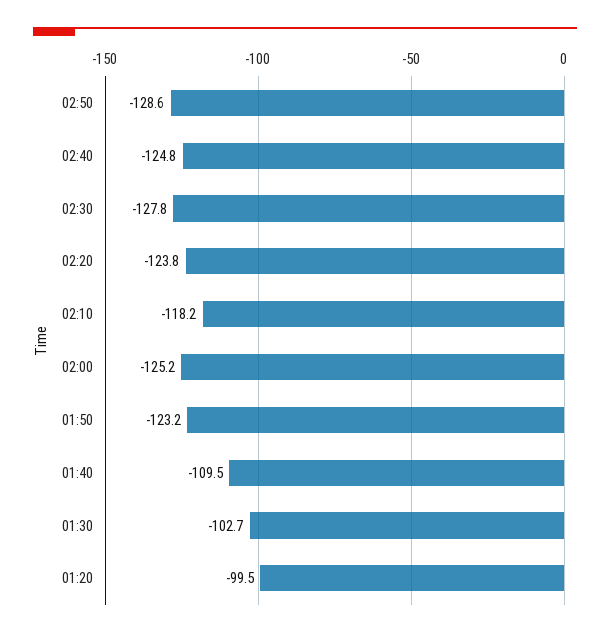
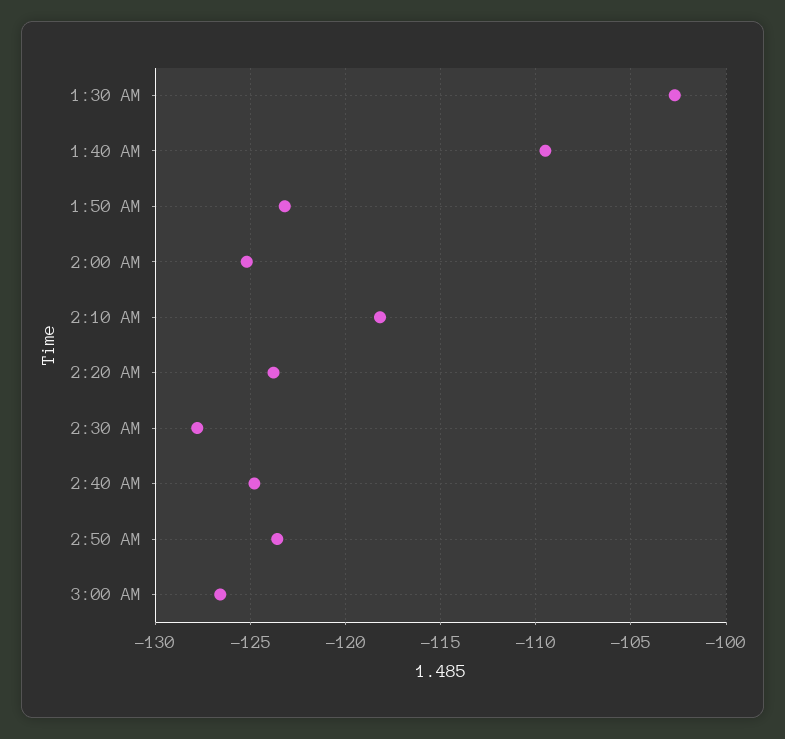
02:50: -128.6 -> -123.5
01:20: -99.5 -> none
3:00 AM: none -> -126.5

